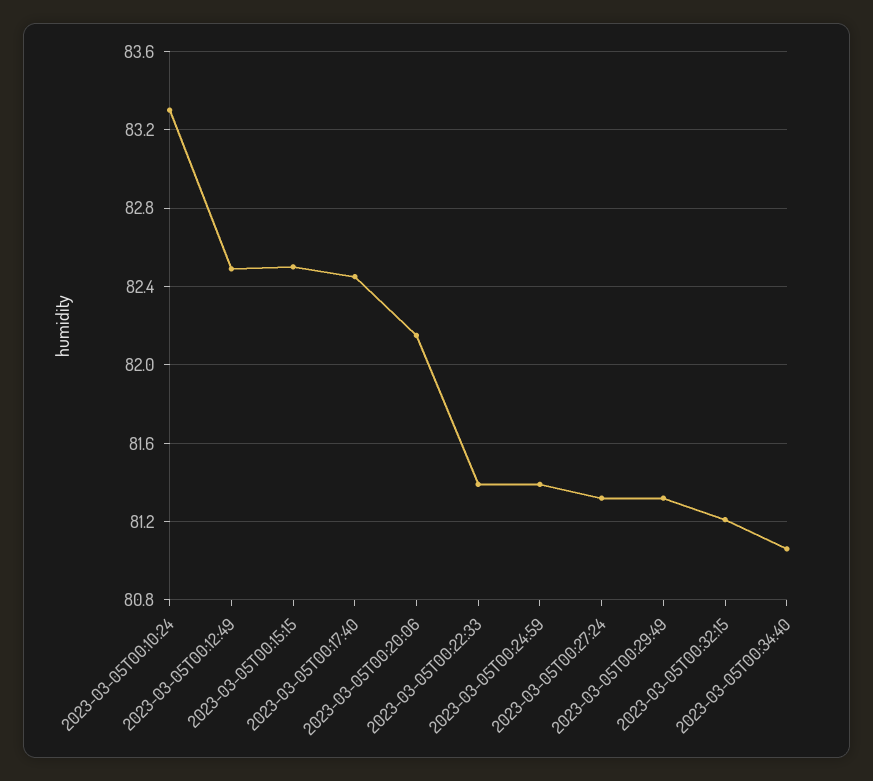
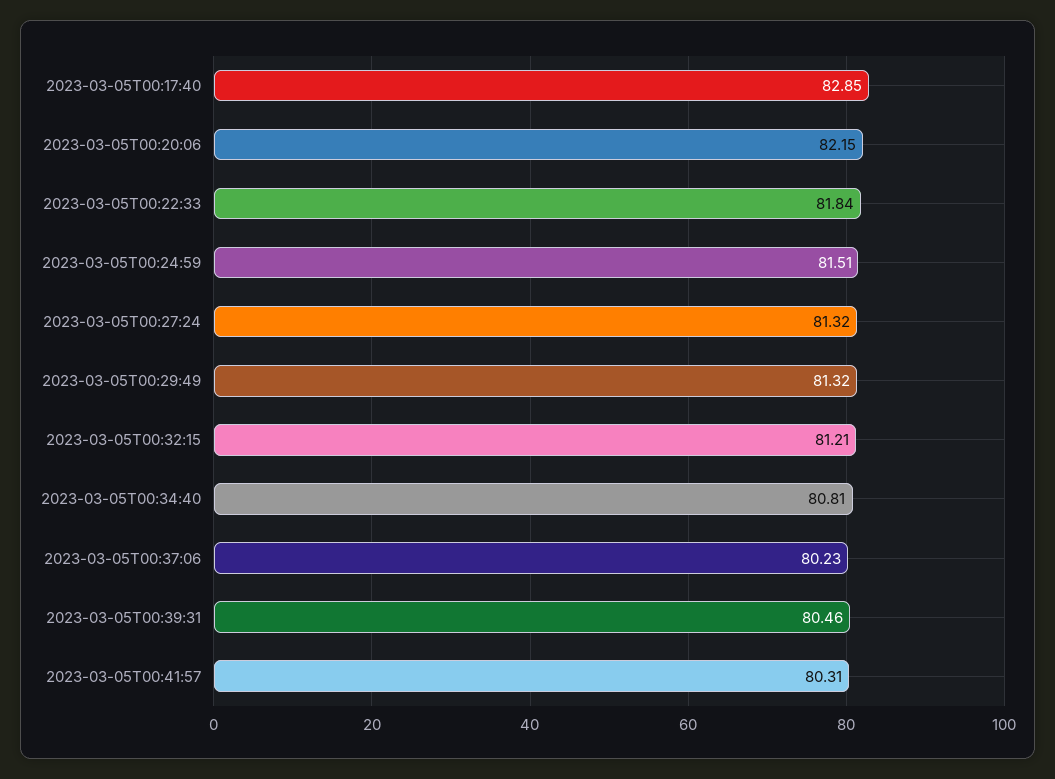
2023-03-05T00:10:24: 83.3 -> none
2023-03-05T00:12:49: 82.5 -> none
2023-03-05T00:15:15: 82.5 -> none
2023-03-05T00:17:40: 82.45 -> 82.85
2023-03-05T00:22:33: 81.4 -> 81.84
2023-03-05T00:24:59: 81.4 -> 81.51
2023-03-05T00:34:40: 81.05 -> 80.81
2023-03-05T00:37:06: none -> 80.23
2023-03-05T00:39:31: none -> 80.46
2023-03-05T00:41:57: none -> 80.31

